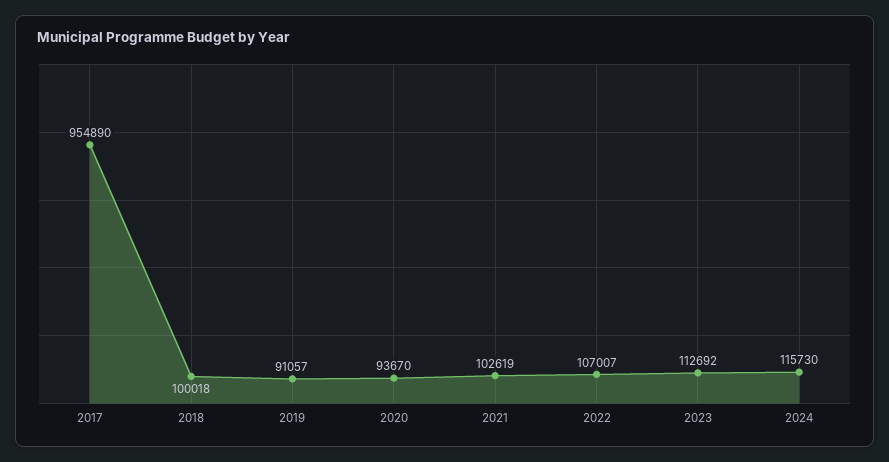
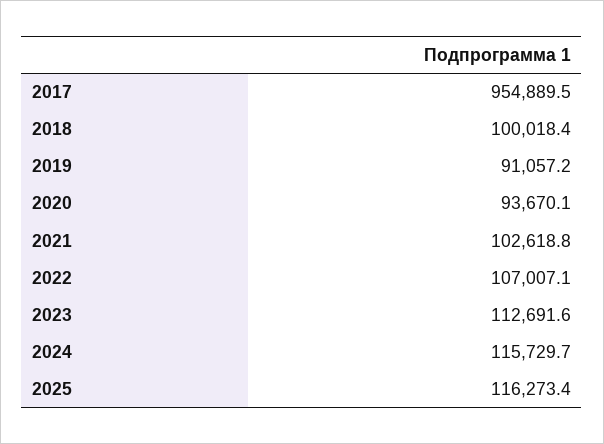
2025: none -> 116273.4

